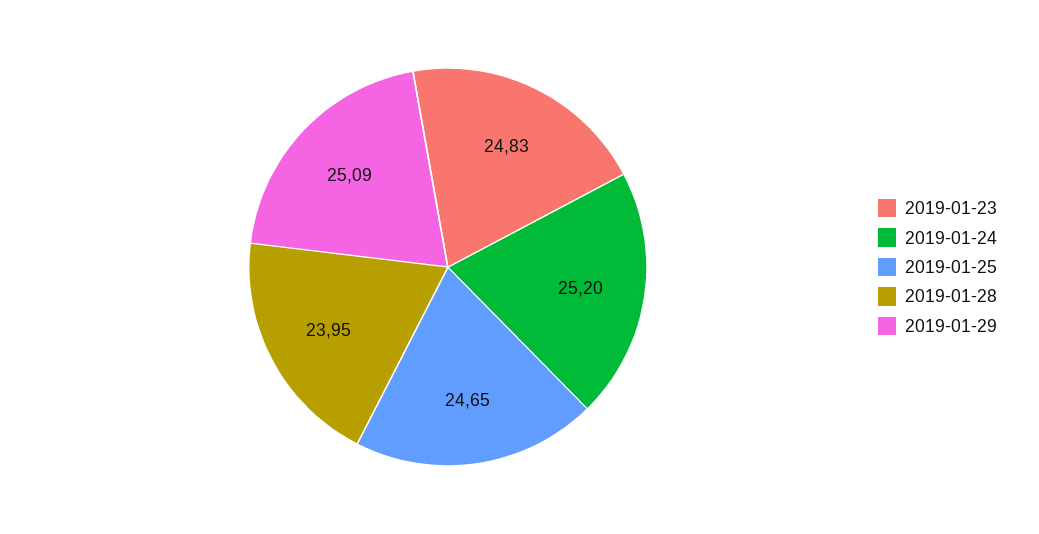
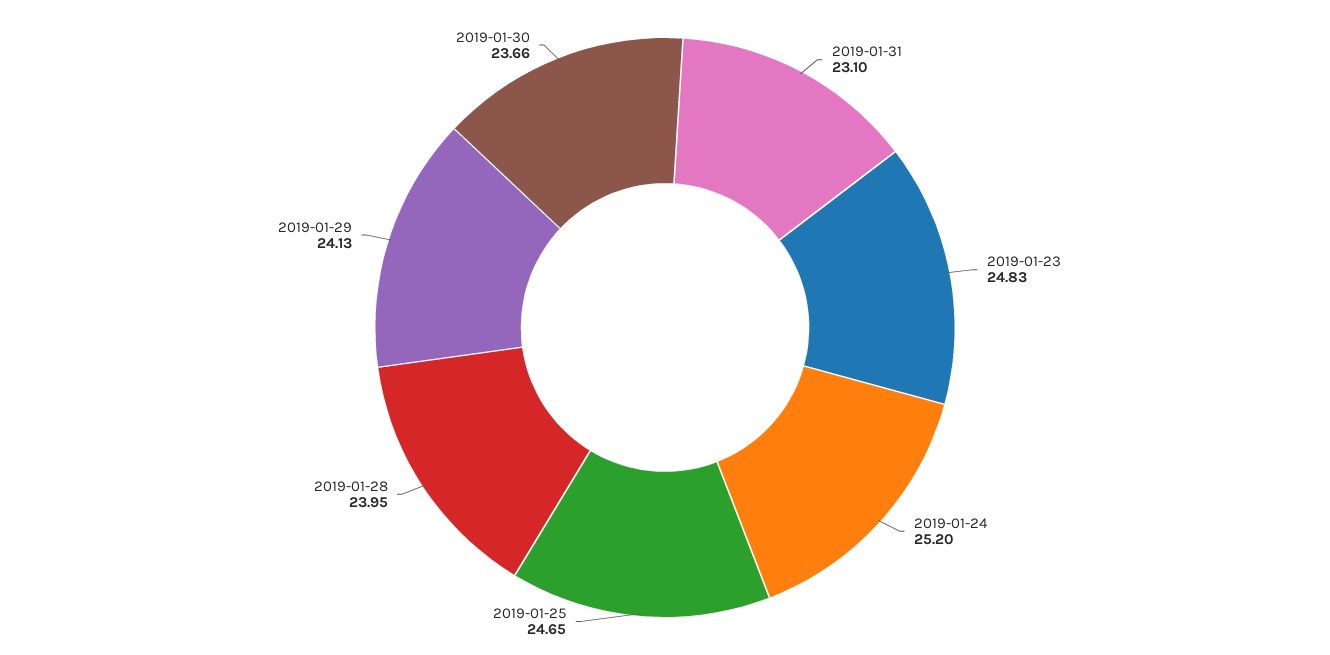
2019-01-29: 25.09 -> 24.13
2019-01-31: none -> 23.1
2019-01-30: none -> 23.66

